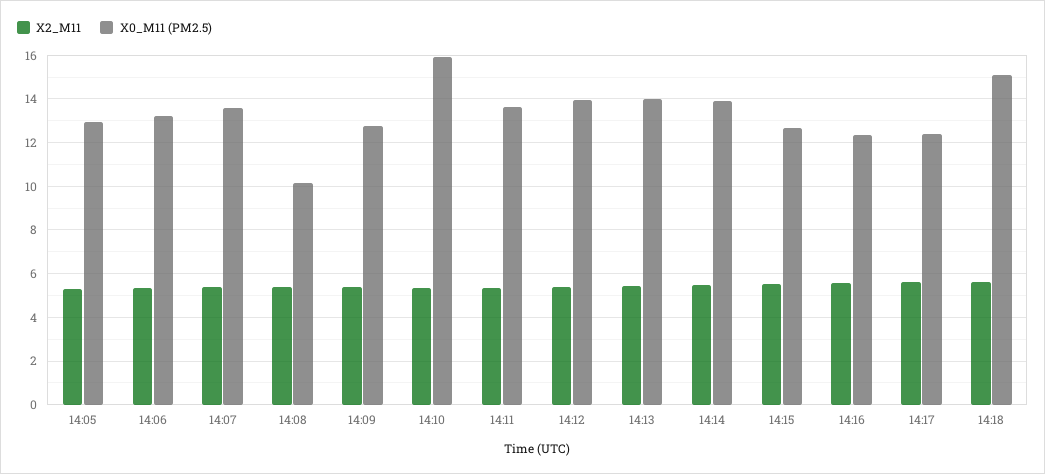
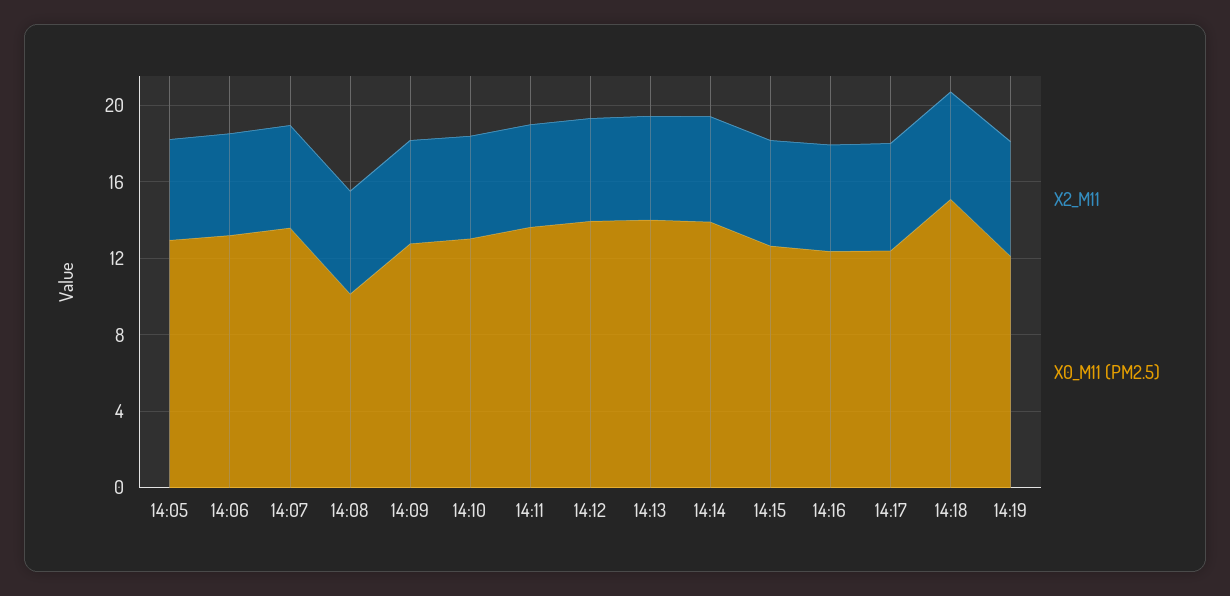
X0_M11 (PM2.5), 14:10: 16 -> 13
X2_M11, 14:19: none -> 6
X0_M11 (PM2.5), 14:19: none -> 12

